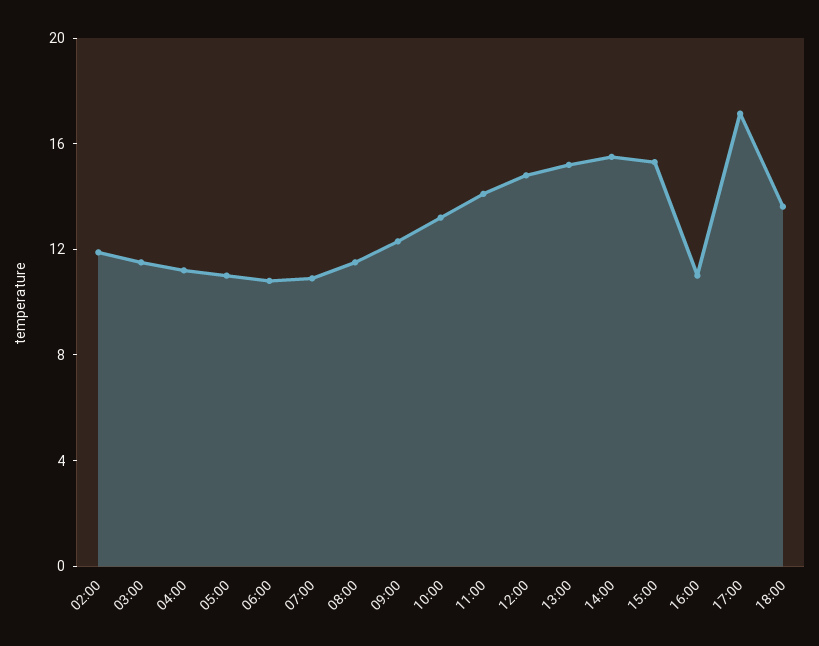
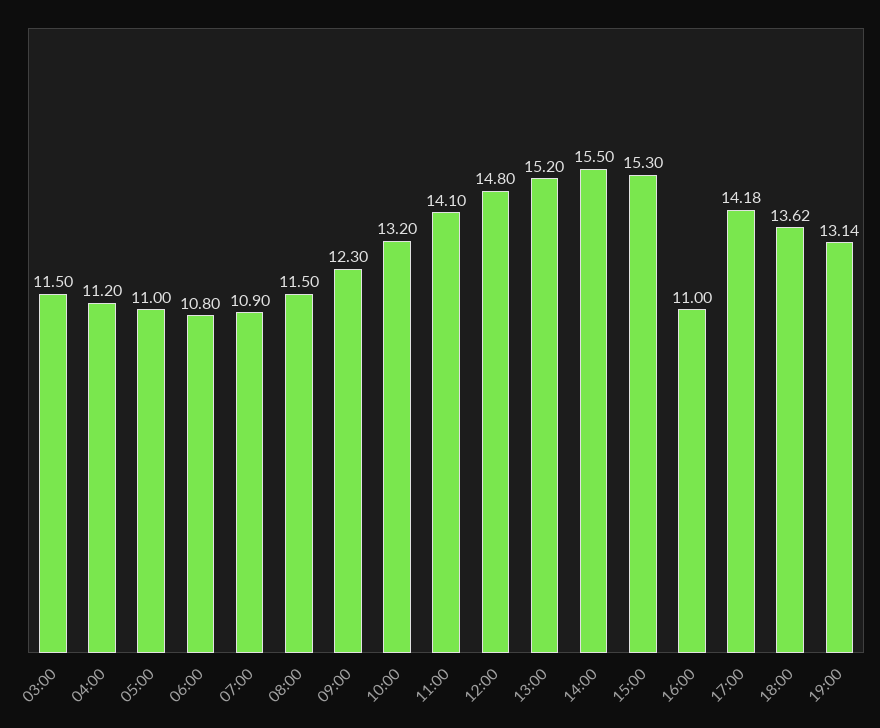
02:00: 12 -> none
17:00: 17 -> 14.18
19:00: none -> 13.14

